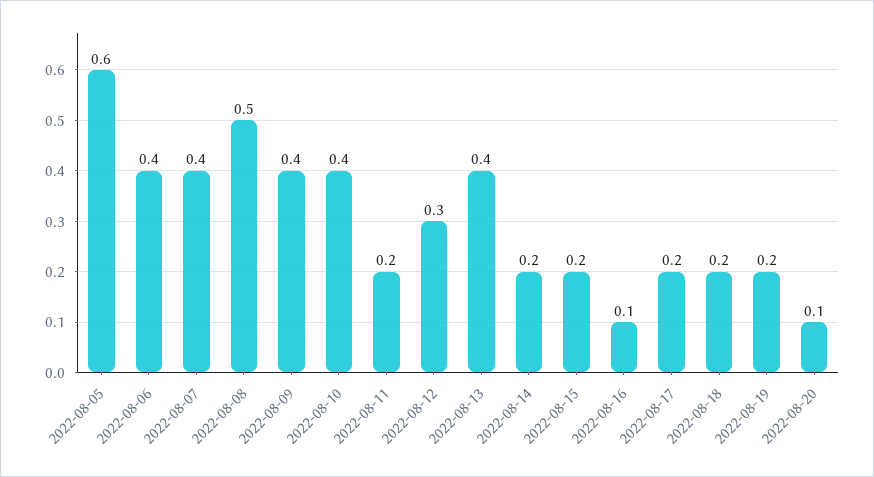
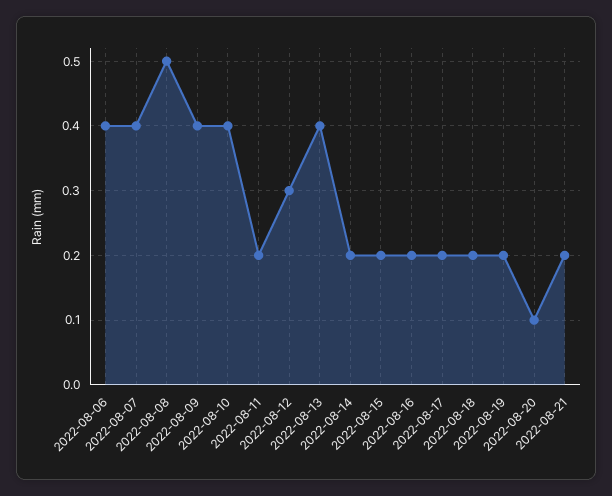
2022-08-05: 0.6 -> none
2022-08-16: 0.1 -> 0.2
2022-08-21: none -> 0.2

